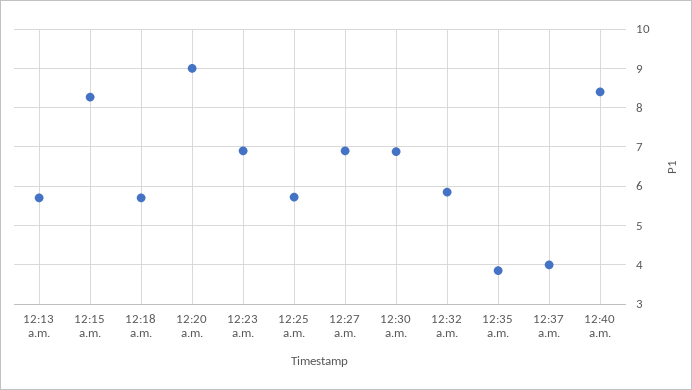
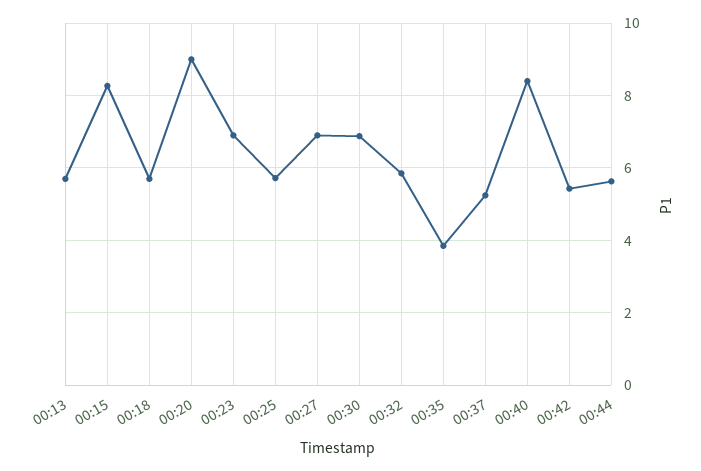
12:37 a.m.: 4 -> 5.2
00:42: none -> 5.4
00:44: none -> 5.6

